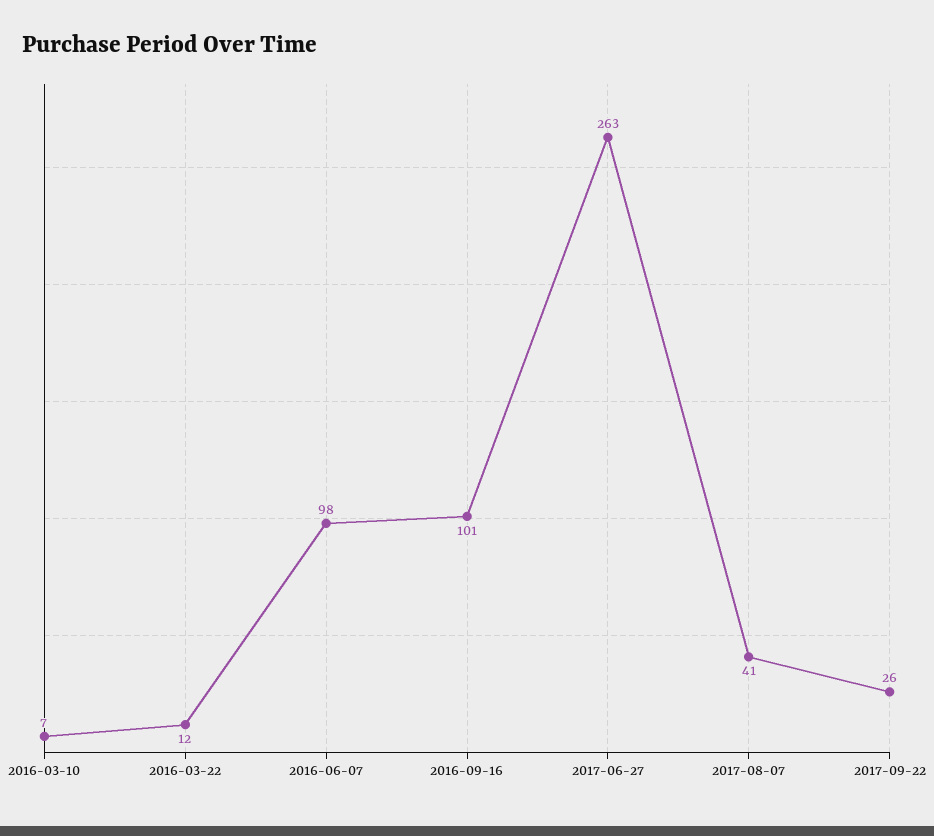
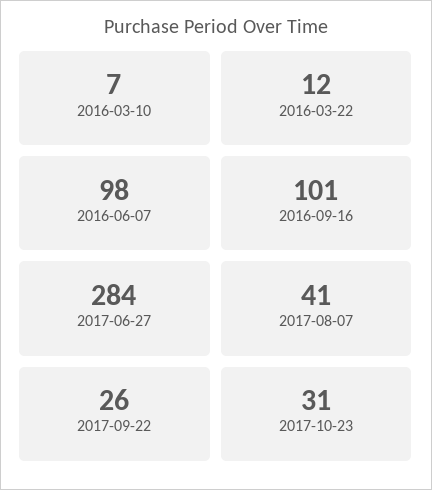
2017-06-27: 263 -> 284
2017-10-23: none -> 31

